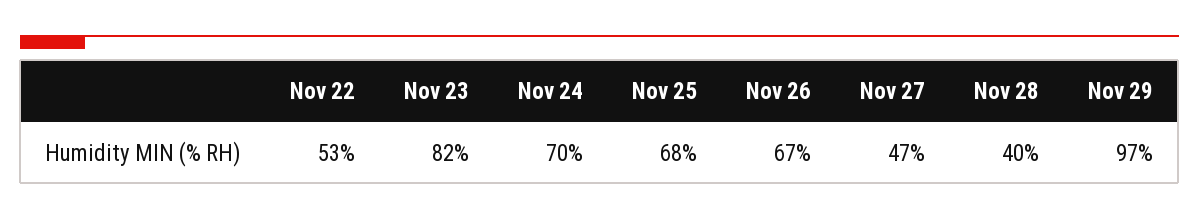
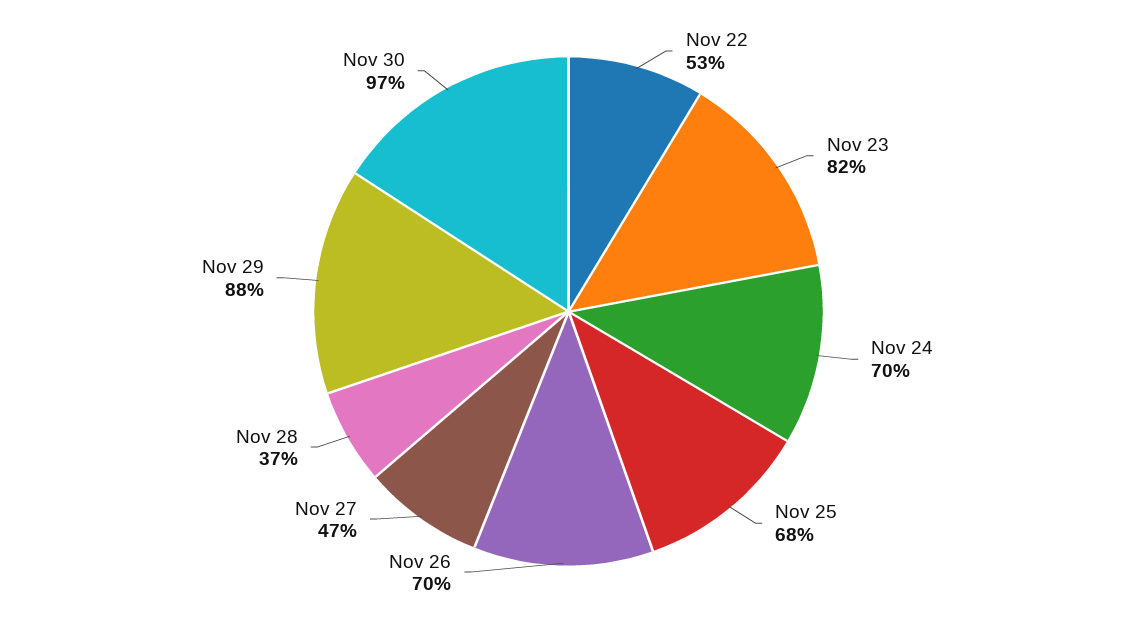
Nov 26: 67 -> 70
Nov 28: 40 -> 37
Nov 29: 97 -> 88
Nov 30: none -> 97

